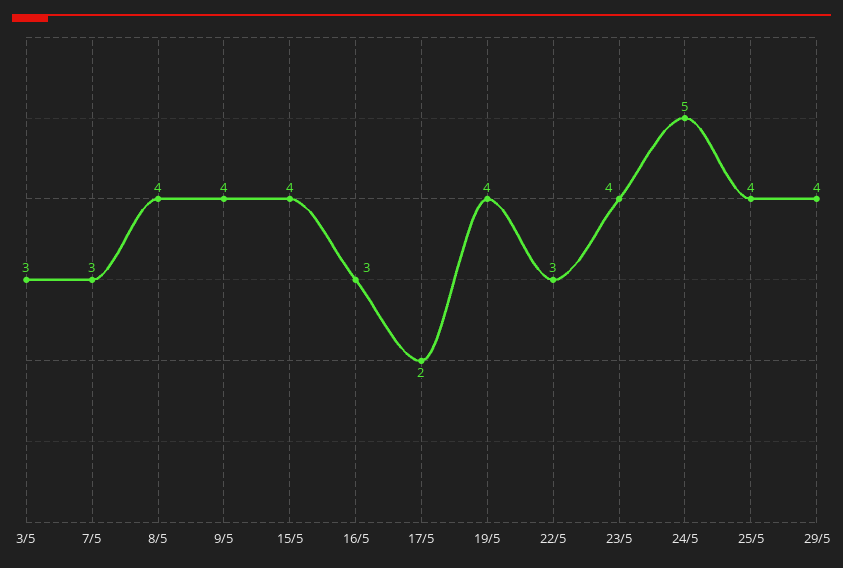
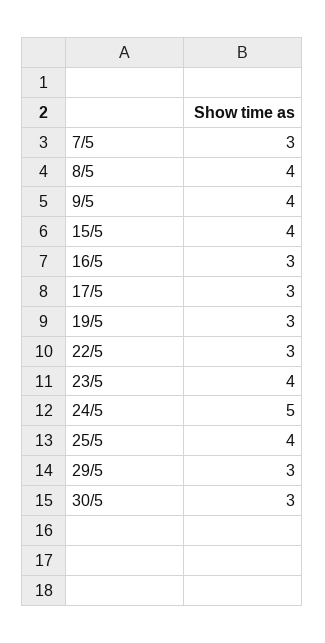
3/5: 3 -> none
17/5: 2 -> 3
19/5: 4 -> 3
29/5: 4 -> 3
30/5: none -> 3

